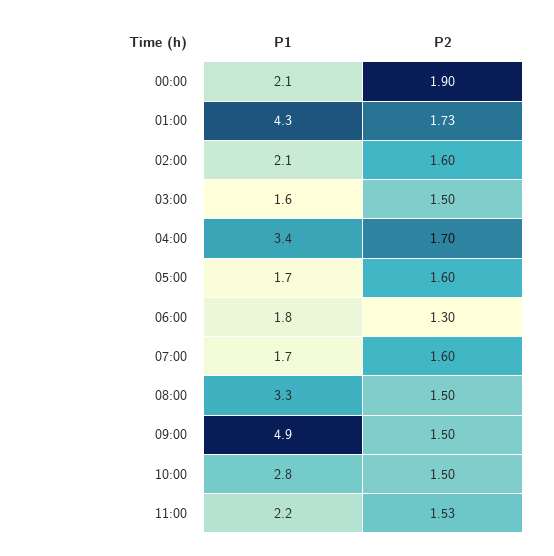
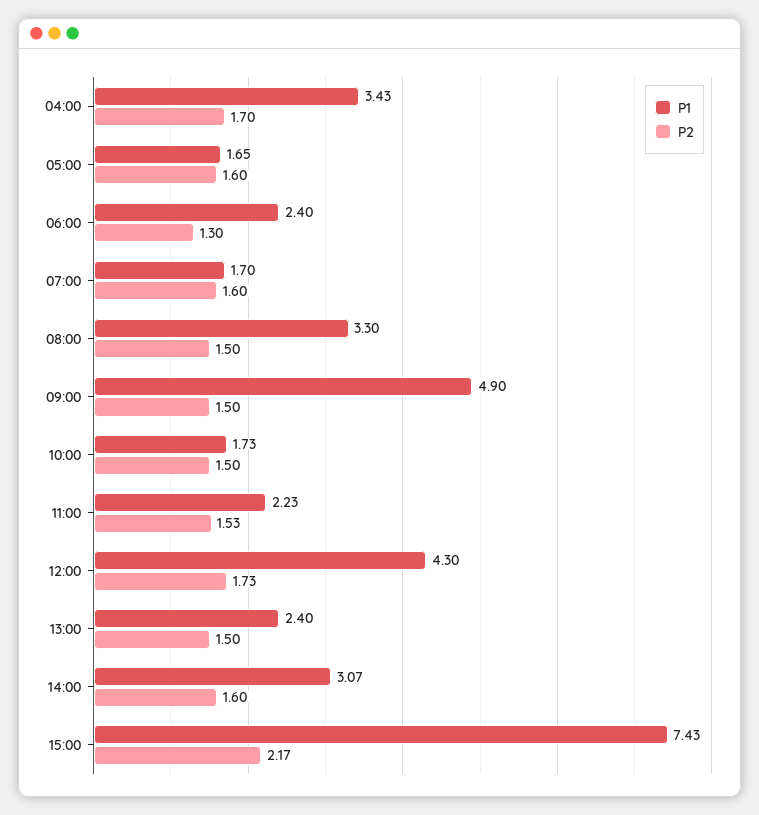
P1, 00:00: 2.1 -> none
P2, 00:00: 1.9 -> none
P1, 01:00: 4.3 -> none
P2, 01:00: 1.73 -> none
P1, 02:00: 2.1 -> none
P2, 02:00: 1.6 -> none
P1, 03:00: 1.6 -> none
P2, 03:00: 1.5 -> none
P1, 06:00: 1.8 -> 2.4
P1, 10:00: 2.8 -> 1.73
P1, 12:00: none -> 4.3
P2, 12:00: none -> 1.73
P1, 13:00: none -> 2.4
P2, 13:00: none -> 1.5
P1, 14:00: none -> 3.07
P2, 14:00: none -> 1.6
P1, 15:00: none -> 7.43
P2, 15:00: none -> 2.17

